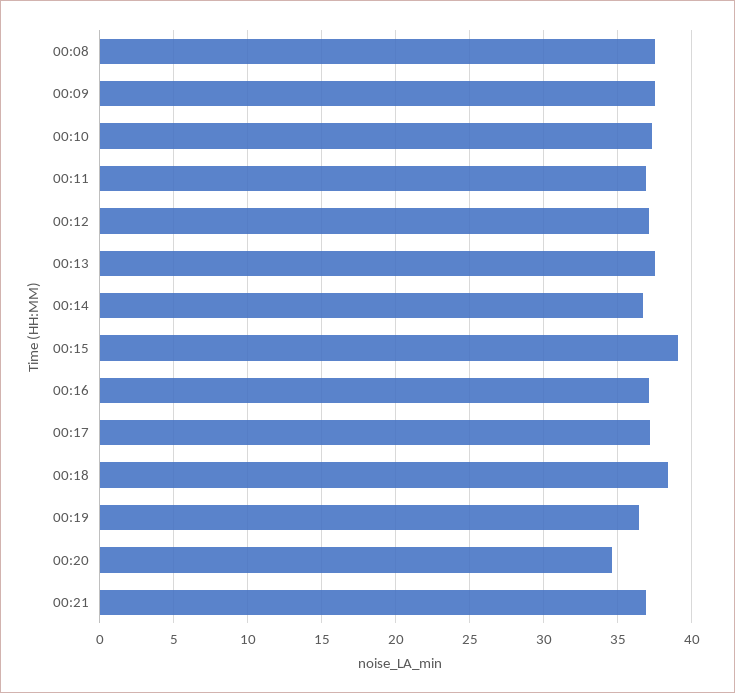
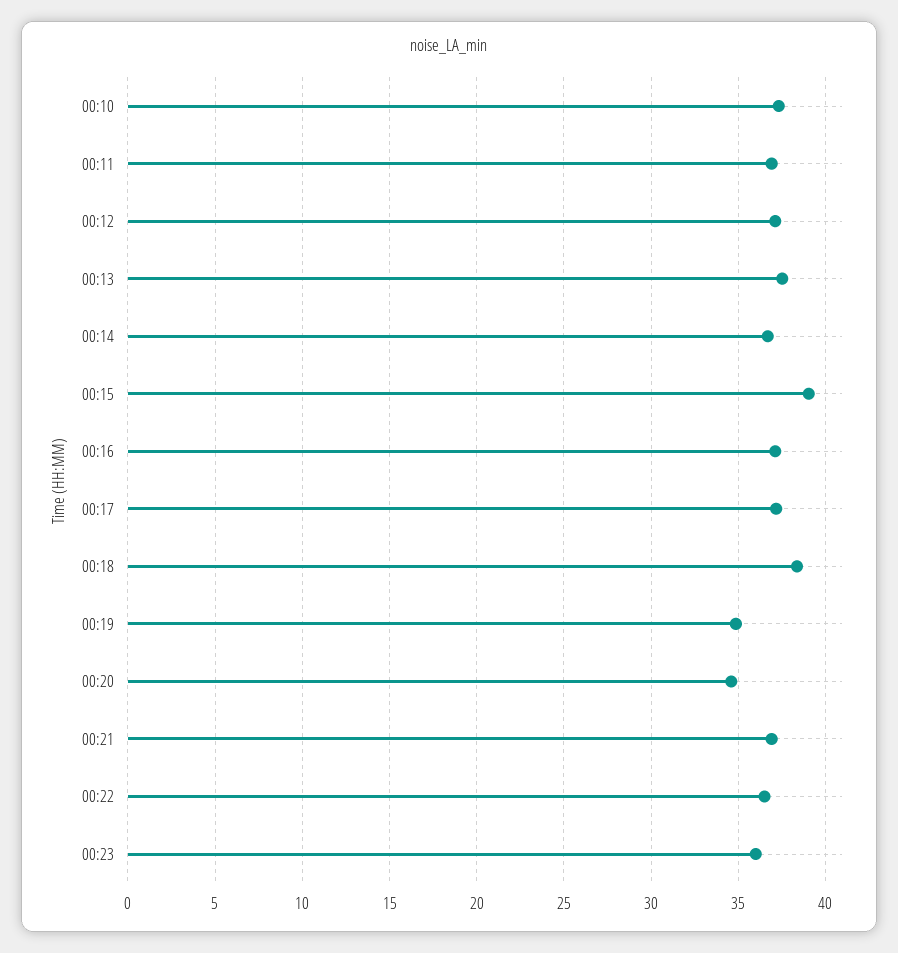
00:08: 37.5 -> none
00:09: 37.5 -> none
00:19: 36.5 -> 35
00:22: none -> 36.5
00:23: none -> 36

